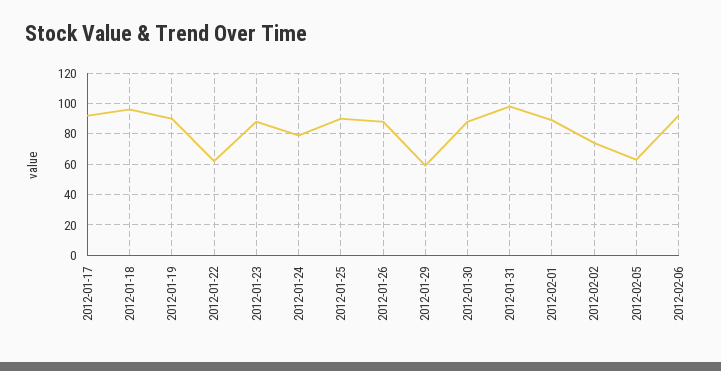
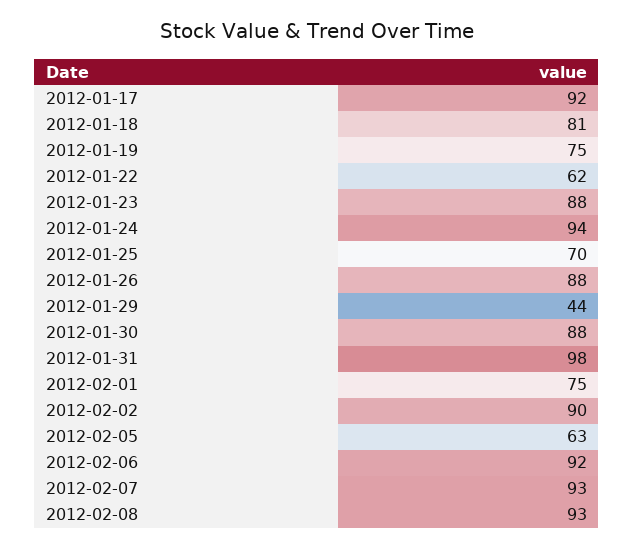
2012-01-18: 95 -> 81
2012-01-19: 90 -> 75
2012-01-24: 80 -> 94
2012-01-25: 90 -> 70
2012-01-29: 60 -> 44
2012-02-01: 90 -> 75
2012-02-02: 75 -> 90
2012-02-07: none -> 93
2012-02-08: none -> 93

